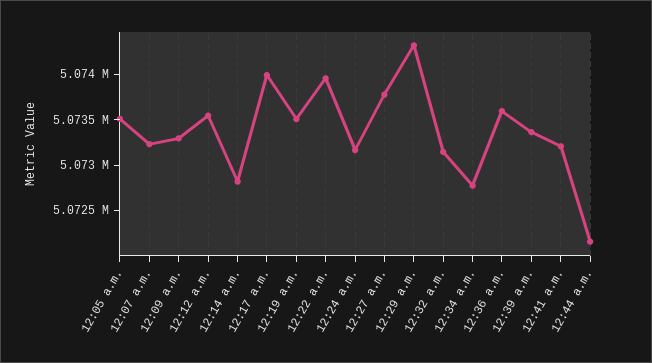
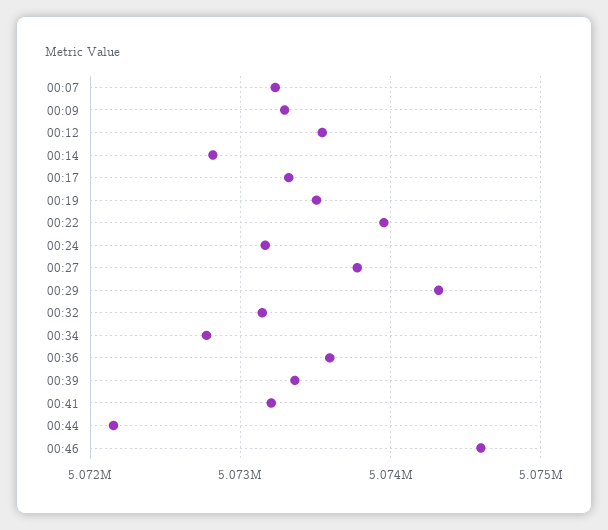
12:05 a.m.: 5073500 -> none
12:17 a.m.: 5074000 -> 5073300
00:46: none -> 5074600

